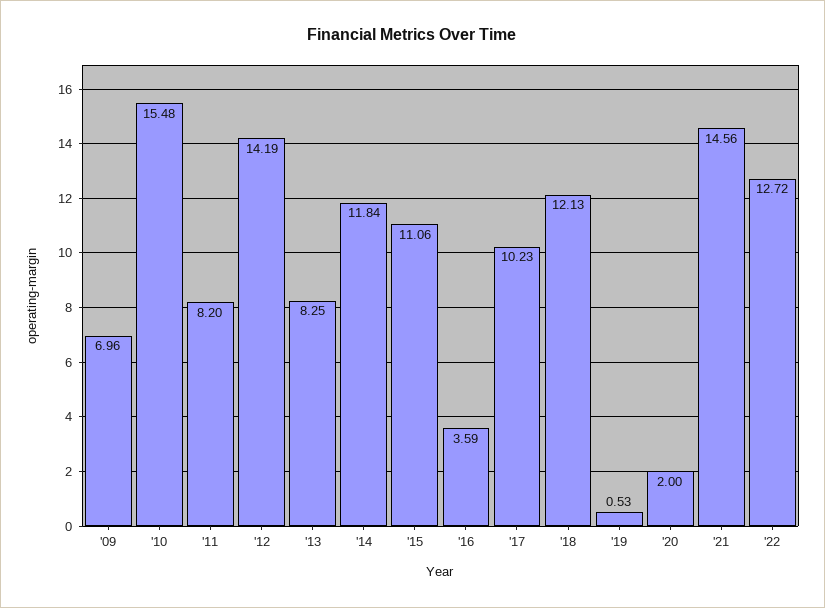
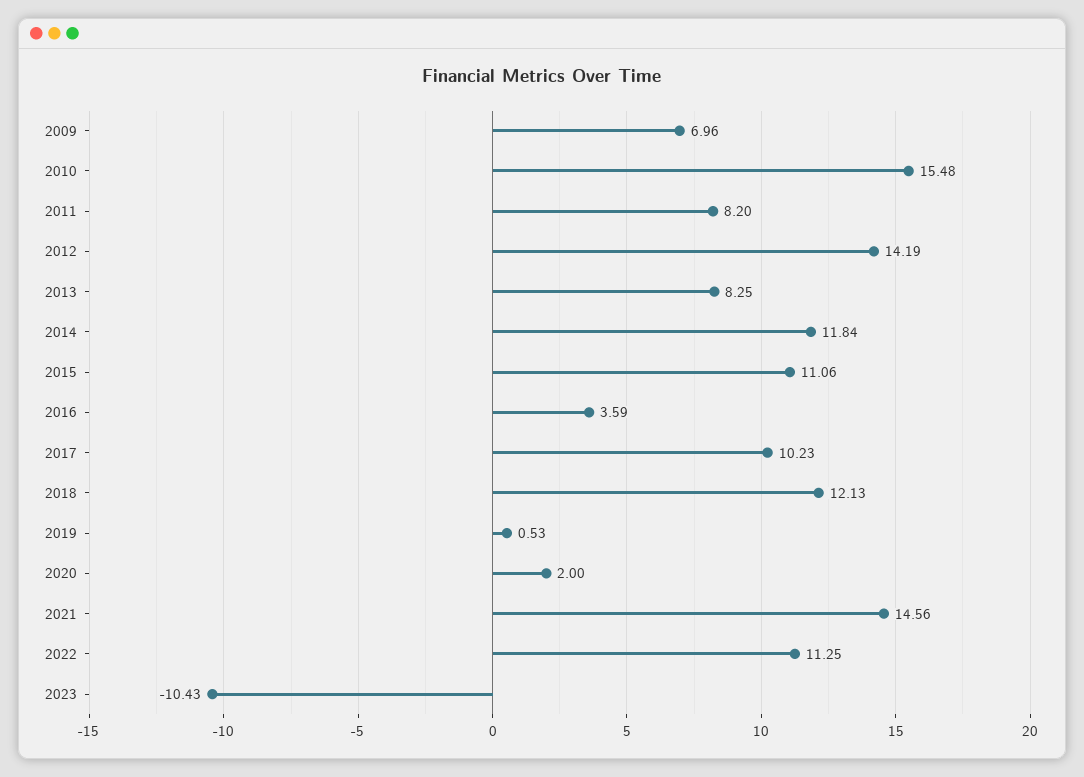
'22: 12.72 -> 11.25
2023: none -> -10.43

